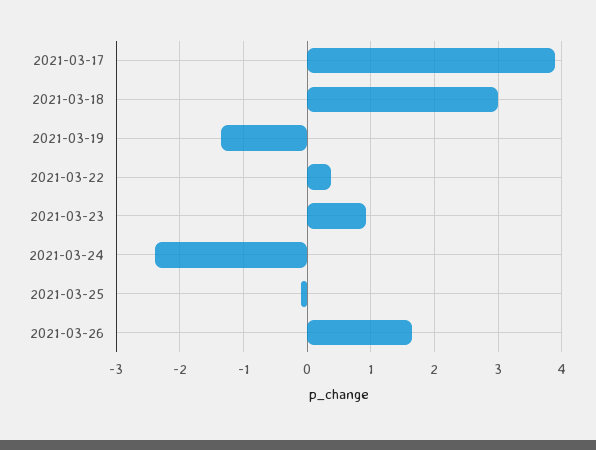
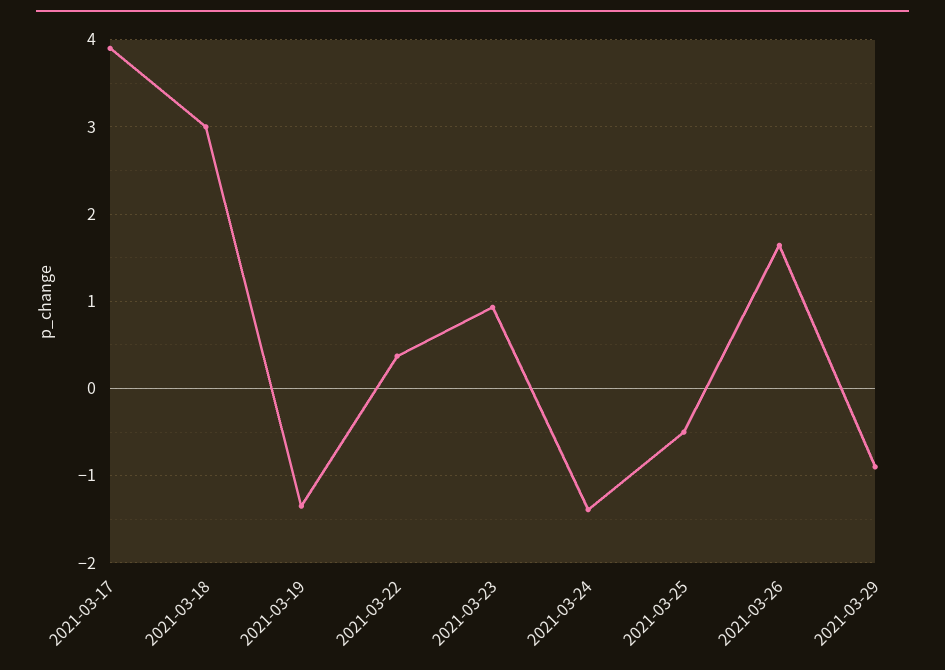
2021-03-24: -2.4 -> -1.4
2021-03-25: -0.1 -> -0.5
2021-03-29: none -> -0.9

